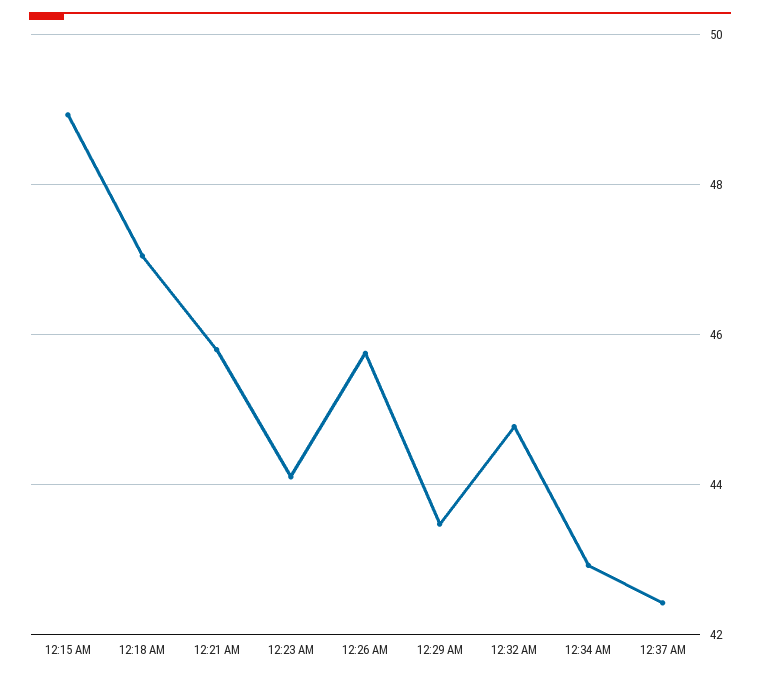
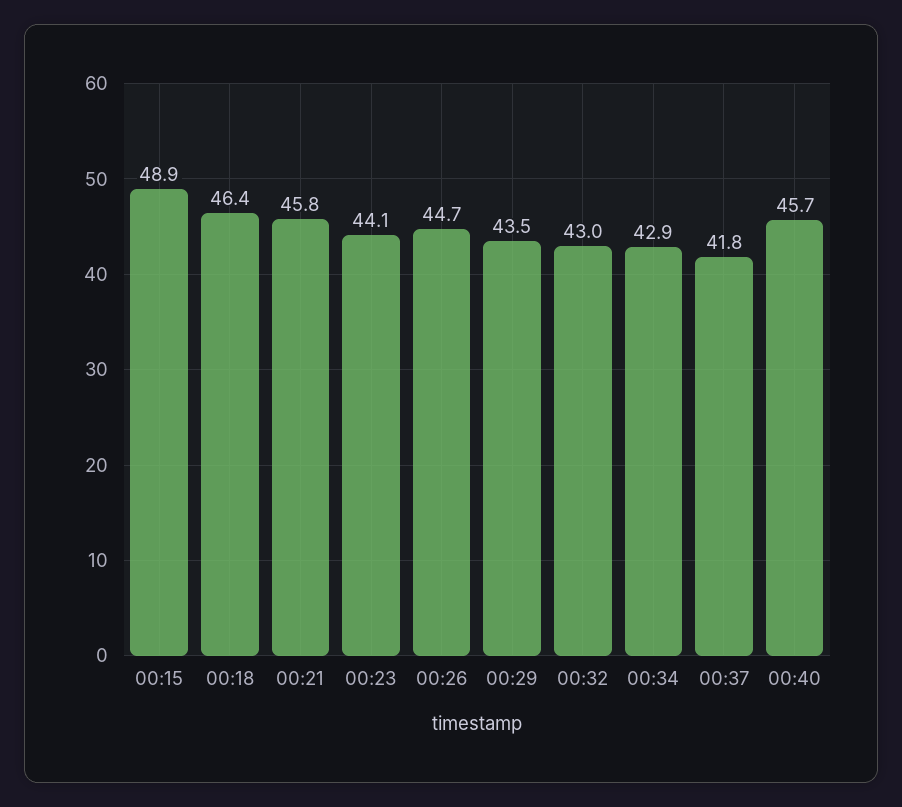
12:18 AM: 47 -> 46.4
12:26 AM: 45.8 -> 44.7
12:32 AM: 44.8 -> 43
12:37 AM: 42.4 -> 41.8
00:40: none -> 45.7

